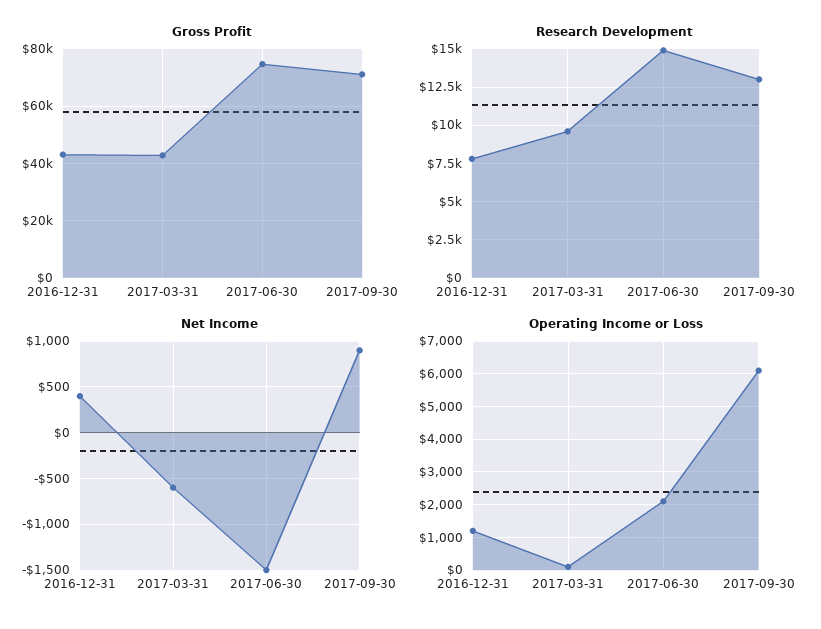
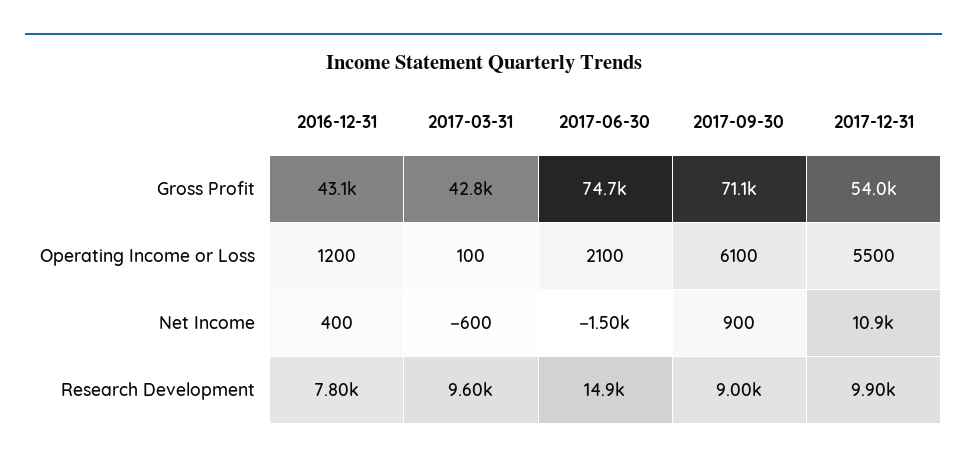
Research Development, 2017-09-30: 13000 -> 9000
Gross Profit, 2017-12-31: none -> 54000
Operating Income or Loss, 2017-12-31: none -> 5500
Net Income, 2017-12-31: none -> 10900
Research Development, 2017-12-31: none -> 9900

